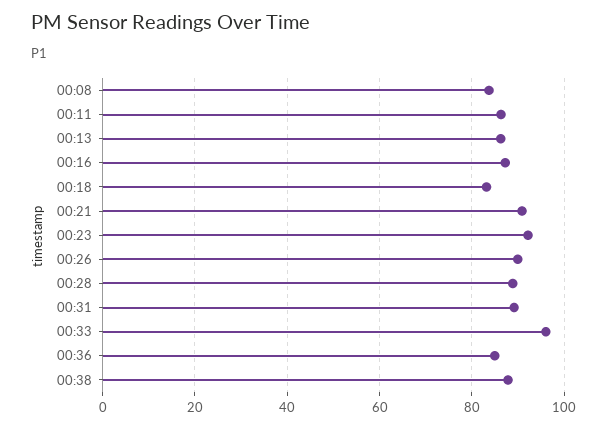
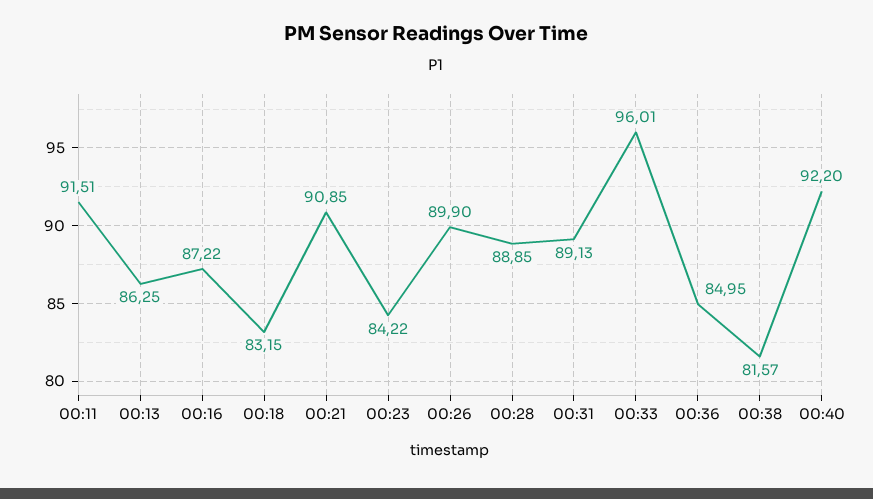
00:08: 84 -> none
00:11: 86 -> 91.51
00:23: 92 -> 84.22
00:38: 88 -> 81.57
00:40: none -> 92.2

